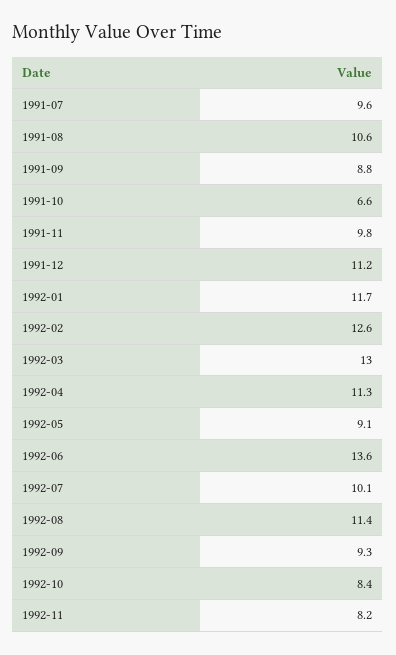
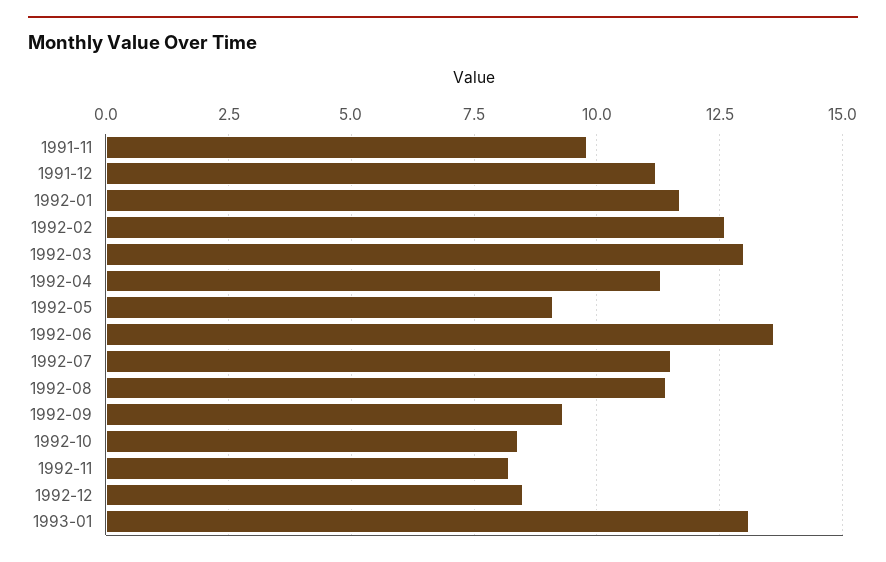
1991-07: 9.6 -> none
1991-08: 10.6 -> none
1991-09: 8.8 -> none
1991-10: 6.6 -> none
1992-07: 10.1 -> 11.5
1992-12: none -> 8.5
1993-01: none -> 13

